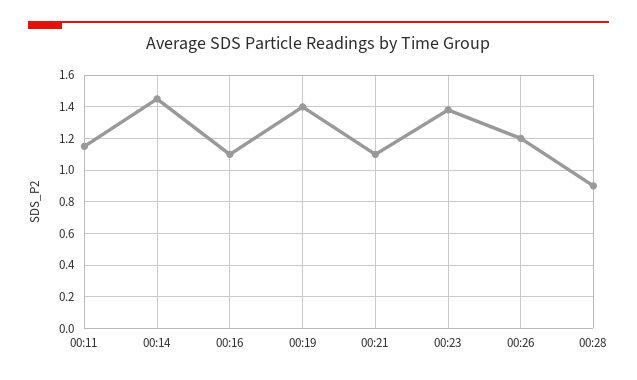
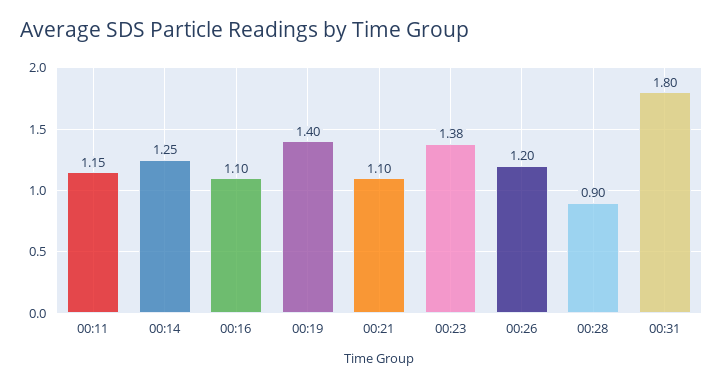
00:14: 1.45 -> 1.25
00:31: none -> 1.8

